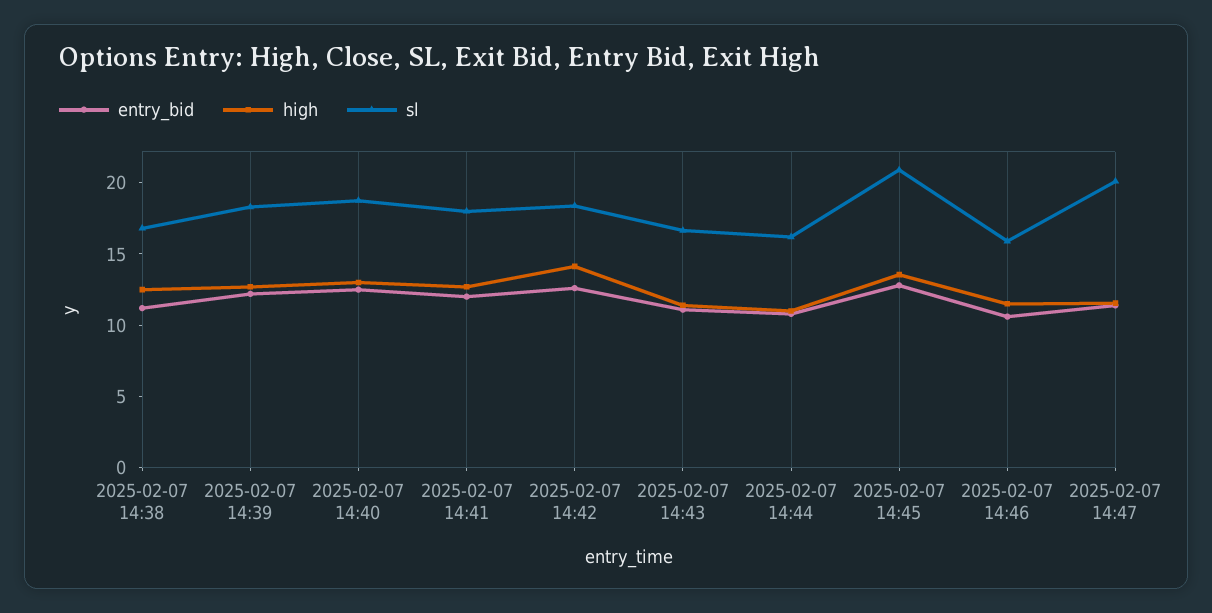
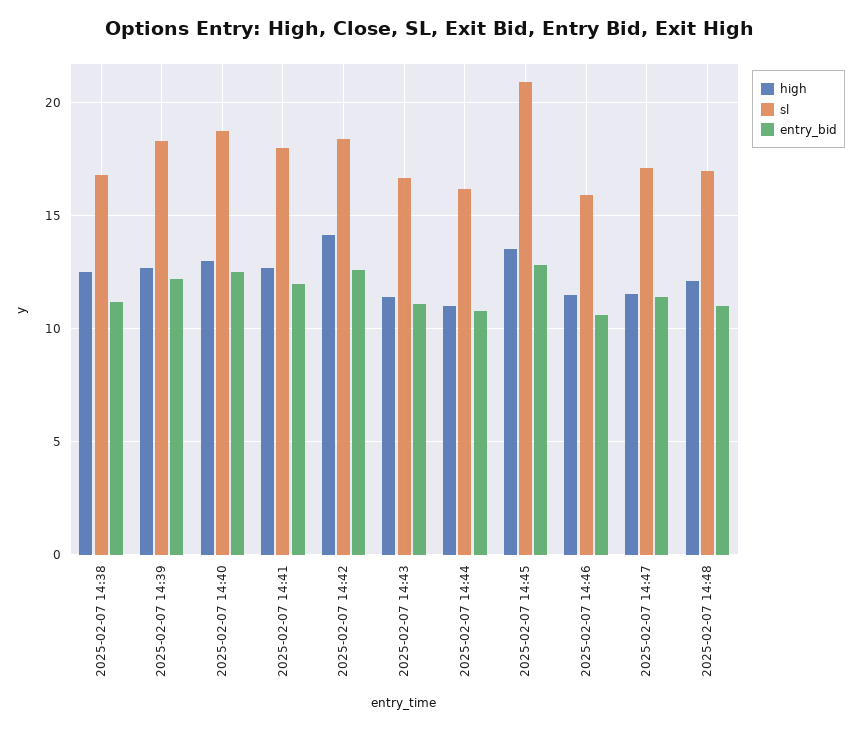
sl, 2025-02-07 14:47: 20 -> 17
high, 2025-02-07 14:48: none -> 12
sl, 2025-02-07 14:48: none -> 17
entry_bid, 2025-02-07 14:48: none -> 11

